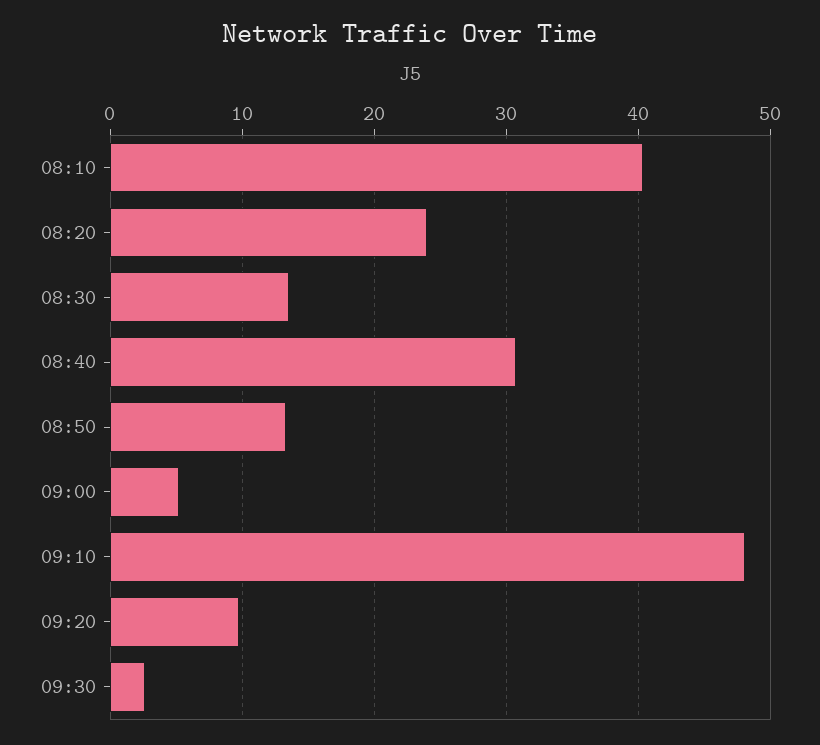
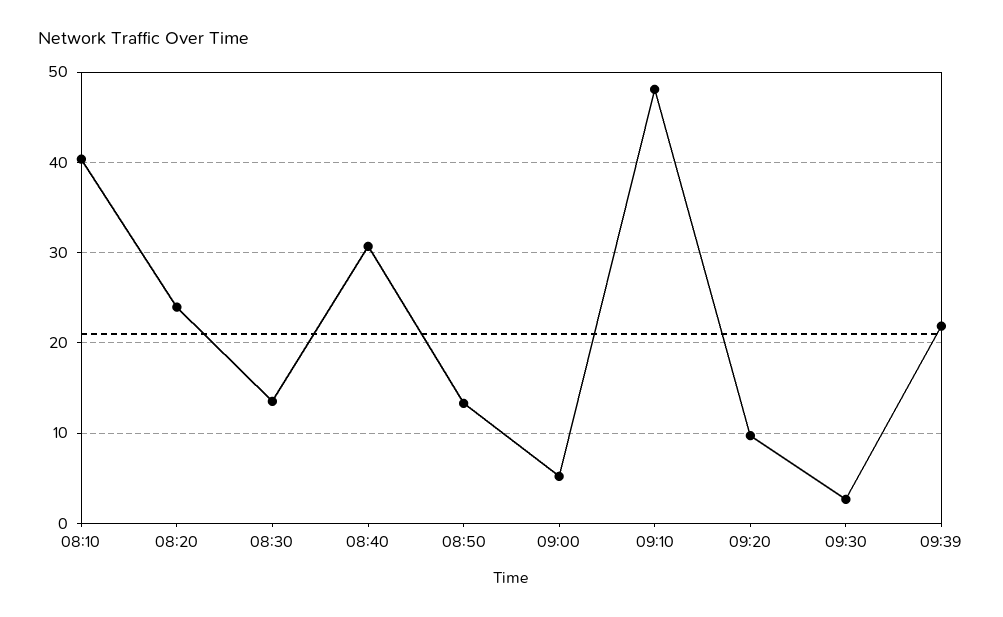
09:39: none -> 22

